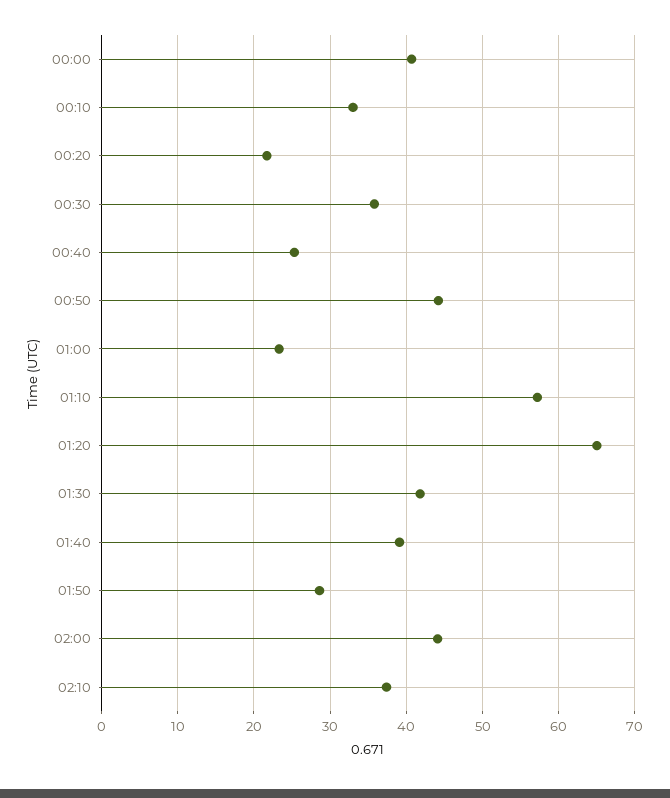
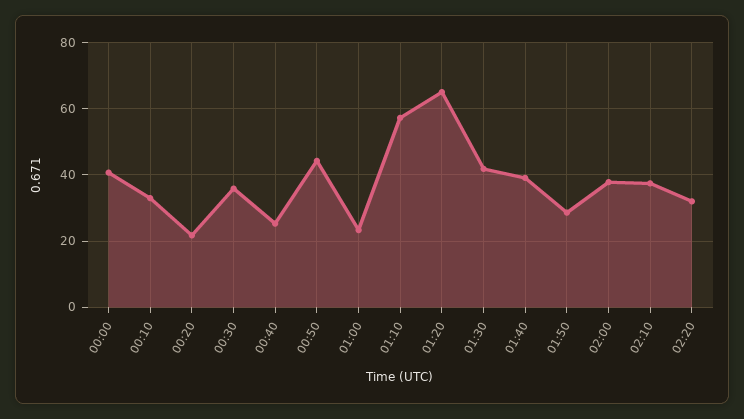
02:00: 44 -> 38
02:20: none -> 32

